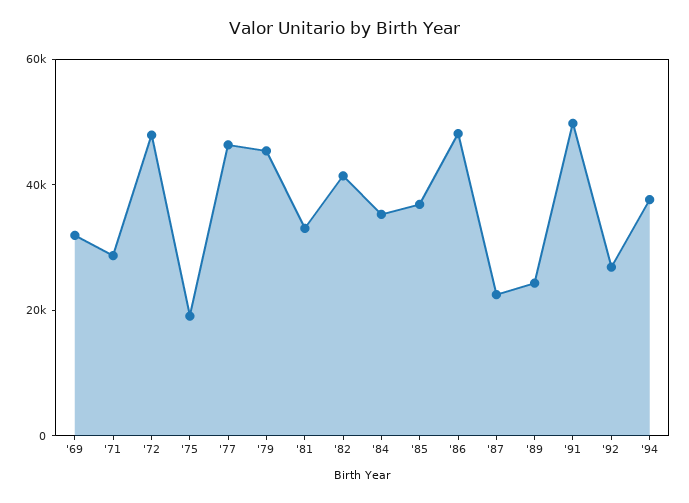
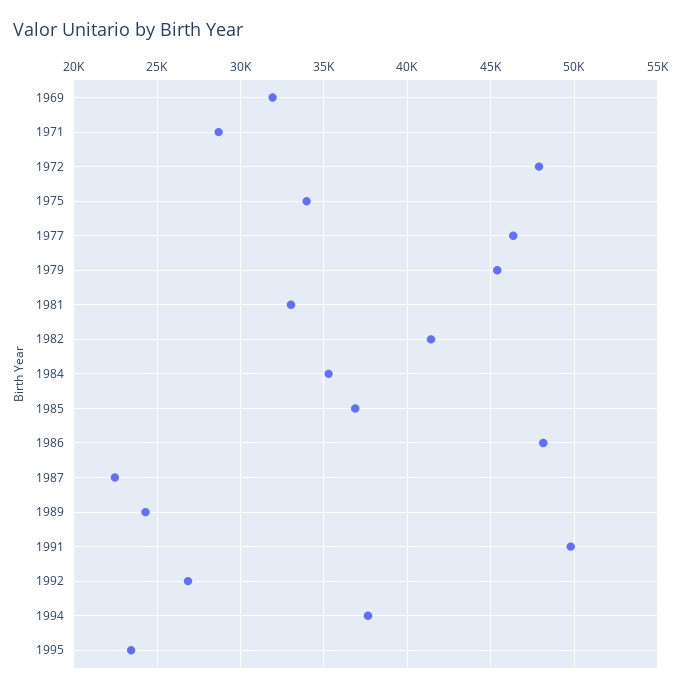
'75: 20000 -> 34000
1995: none -> 23500

